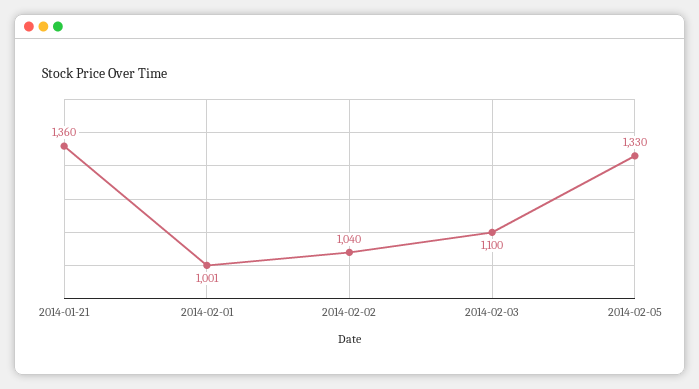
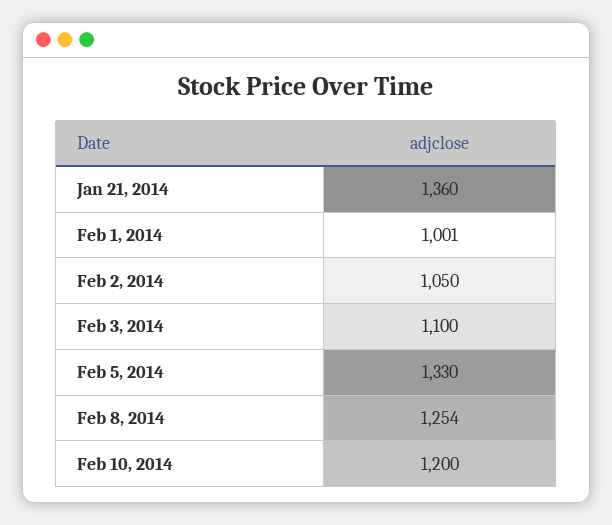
2014-02-02: 1040 -> 1050
Feb 8, 2014: none -> 1254
Feb 10, 2014: none -> 1200

